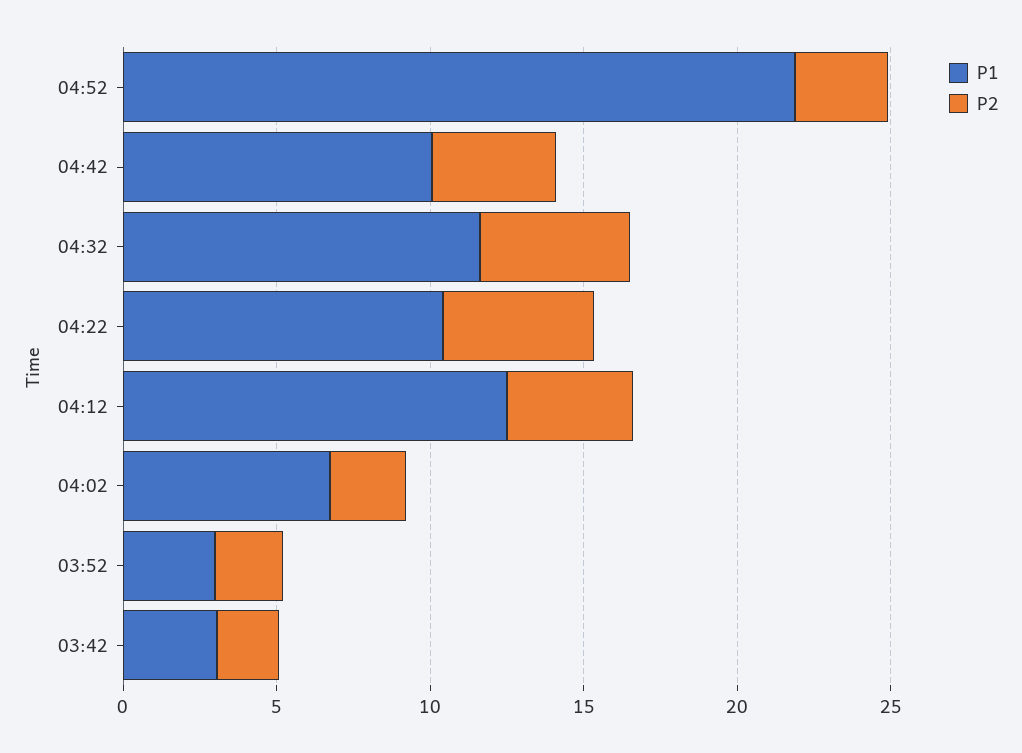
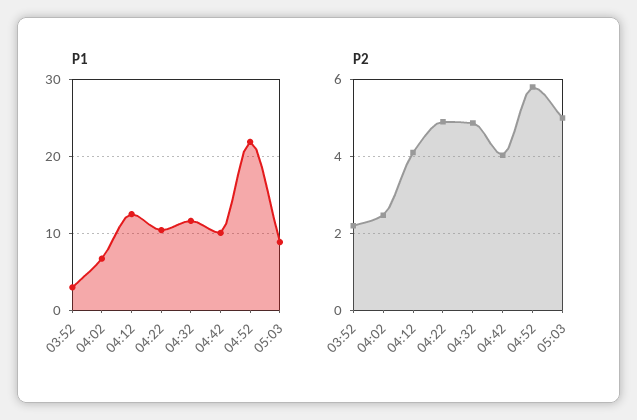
P2, 04:52: 3 -> 5.8
P1, 03:42: 3 -> none
P2, 03:42: 2 -> none
P1, 05:03: none -> 9
P2, 05:03: none -> 5

